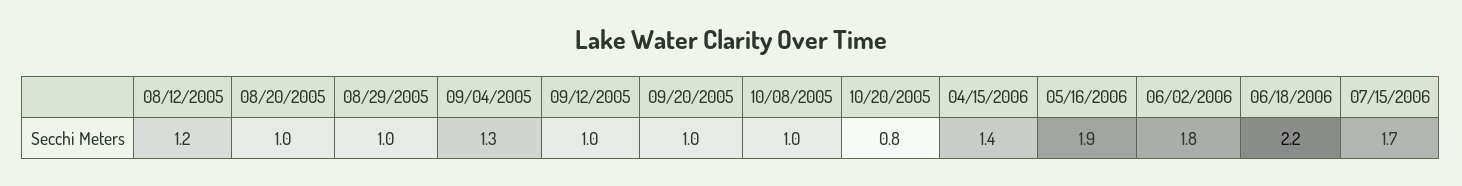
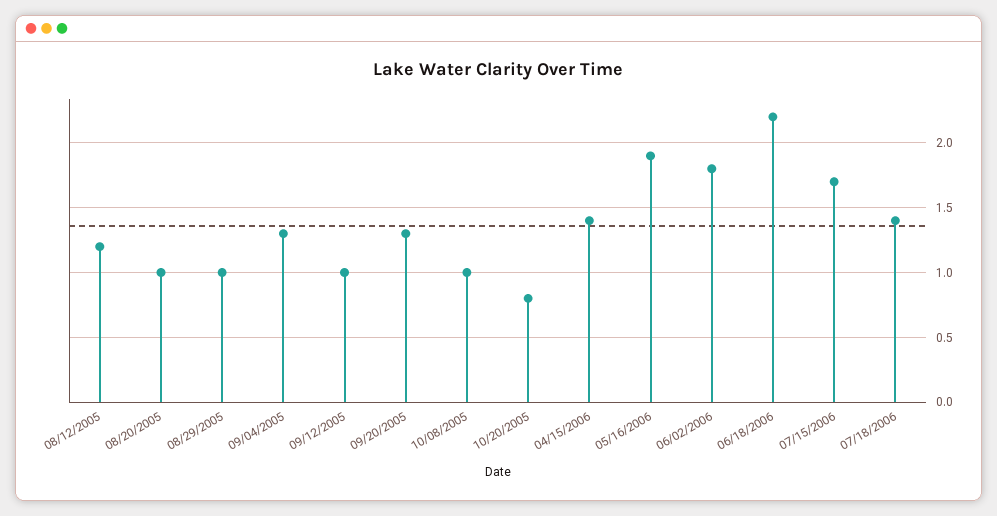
09/20/2005: 1 -> 1.3
07/18/2006: none -> 1.4

